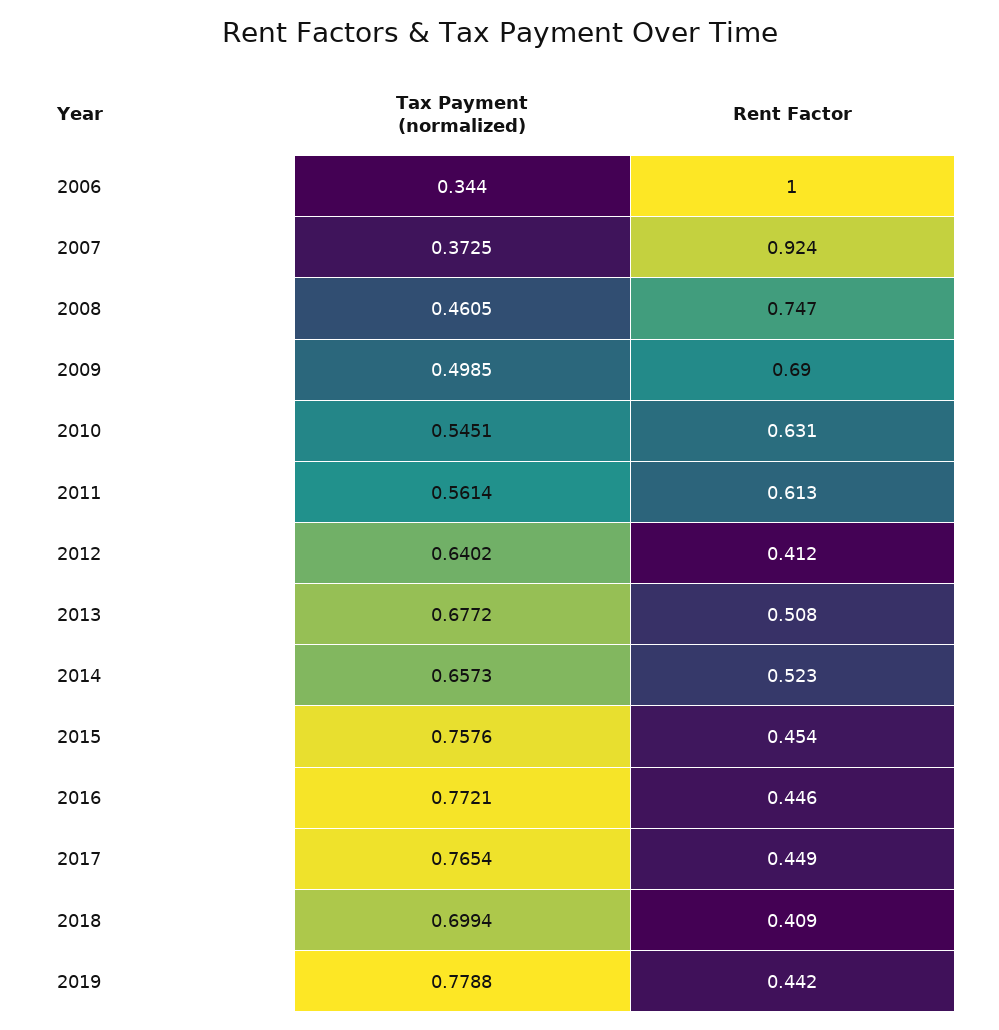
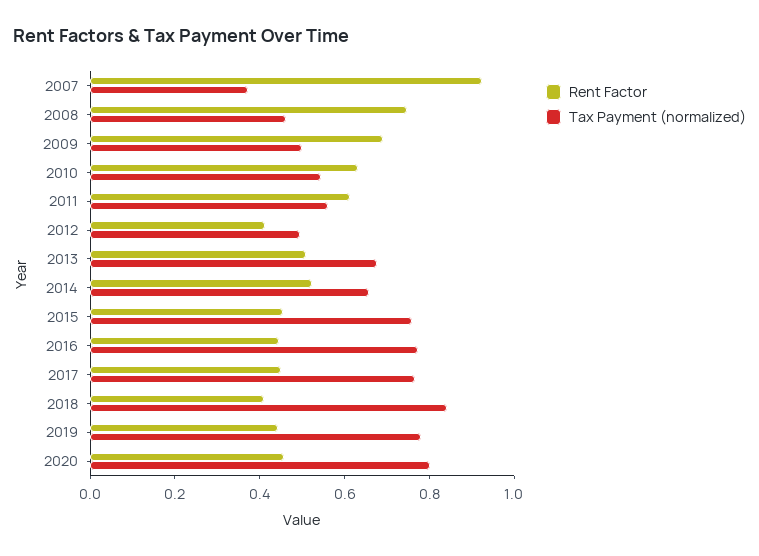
Tax Payment (normalized), 2006: 0.344 -> none
Rent Factor, 2006: 1 -> none
Tax Payment (normalized), 2012: 0.6402 -> 0.5
Tax Payment (normalized), 2018: 0.6994 -> 0.85
Rent Factor, 2020: none -> 0.45
Tax Payment (normalized), 2020: none -> 0.8

